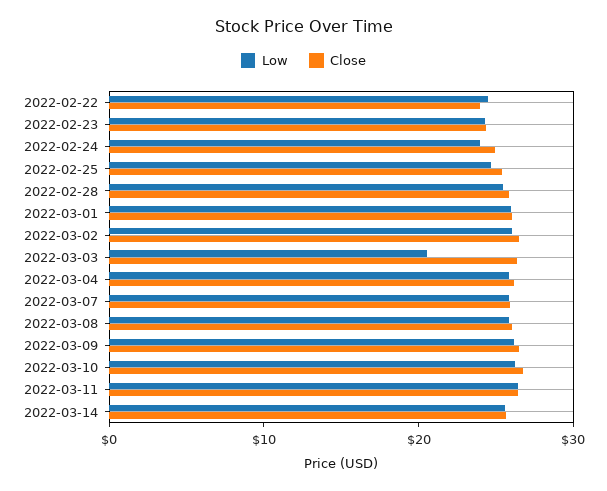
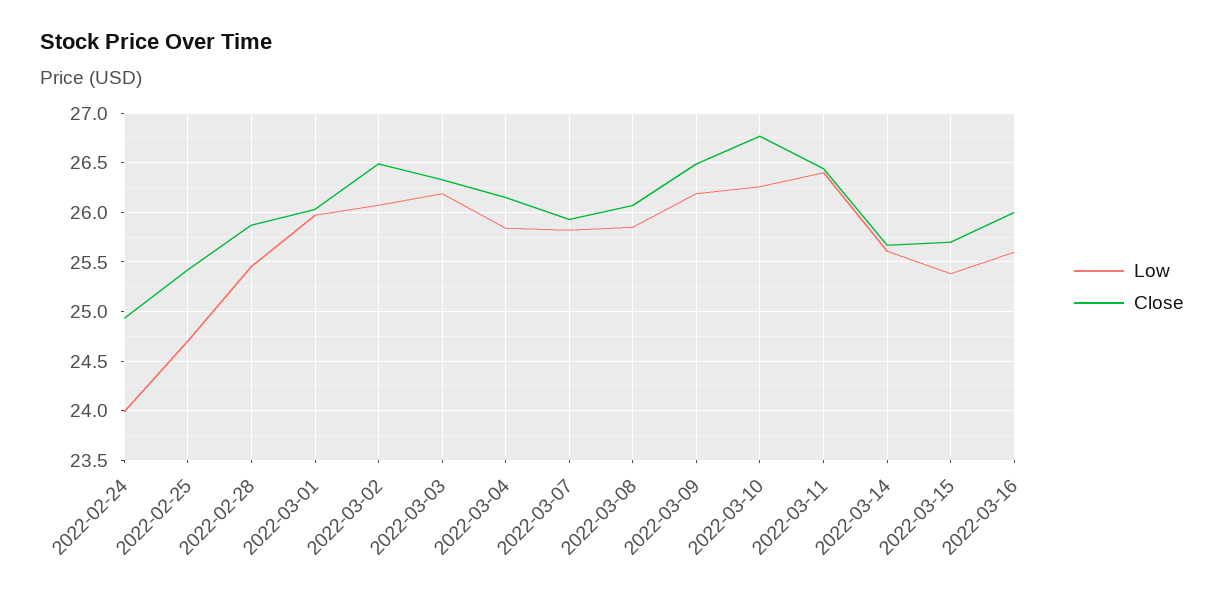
Low, 2022-02-22: 24 -> none
Close, 2022-02-22: 24 -> none
Low, 2022-02-23: 24 -> none
Close, 2022-02-23: 24 -> none
Low, 2022-03-03: 20 -> 26.2
Low, 2022-03-15: none -> 25.4
Close, 2022-03-15: none -> 25.7
Low, 2022-03-16: none -> 25.6
Close, 2022-03-16: none -> 26

